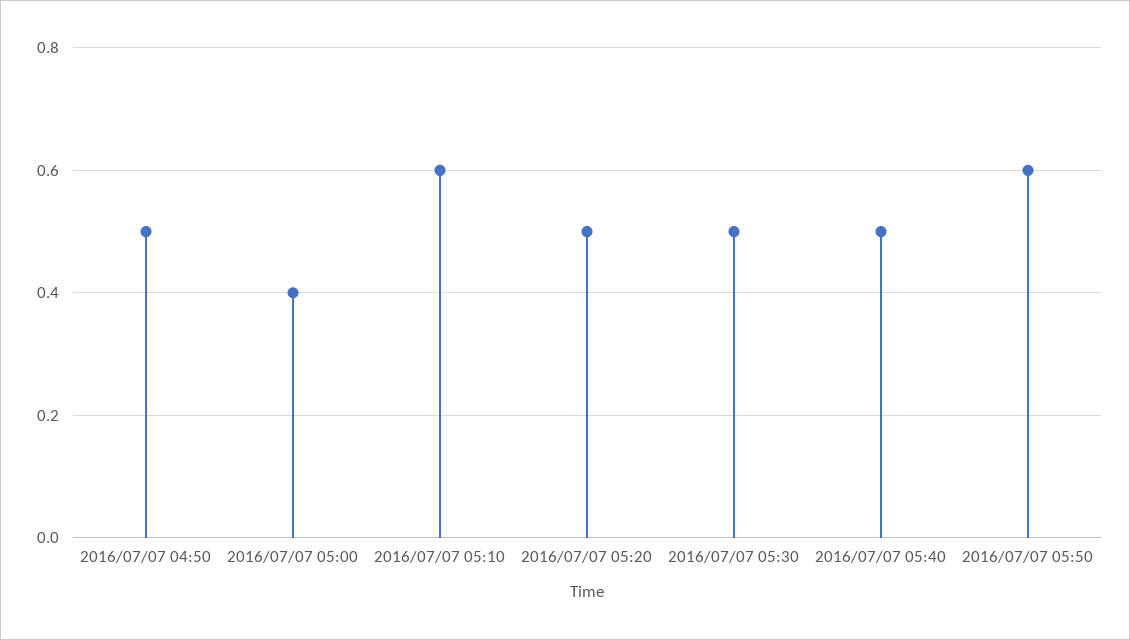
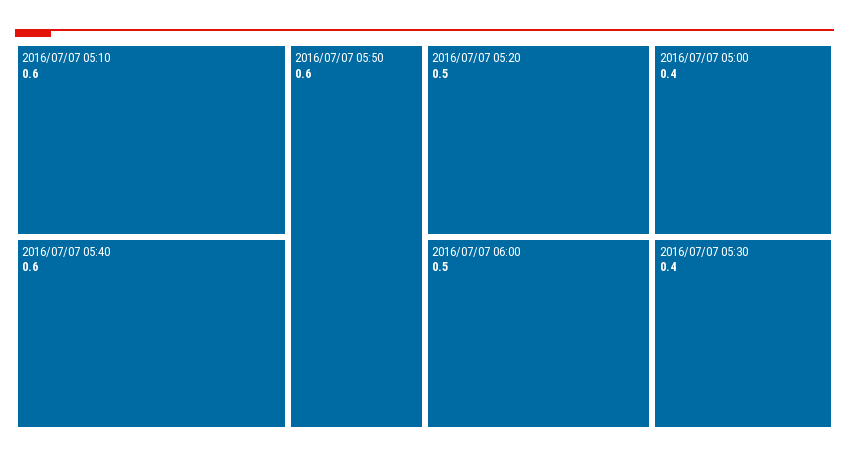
2016/07/07 04:50: 0.5 -> none
2016/07/07 05:30: 0.5 -> 0.4
2016/07/07 05:40: 0.5 -> 0.6
2016/07/07 06:00: none -> 0.5

